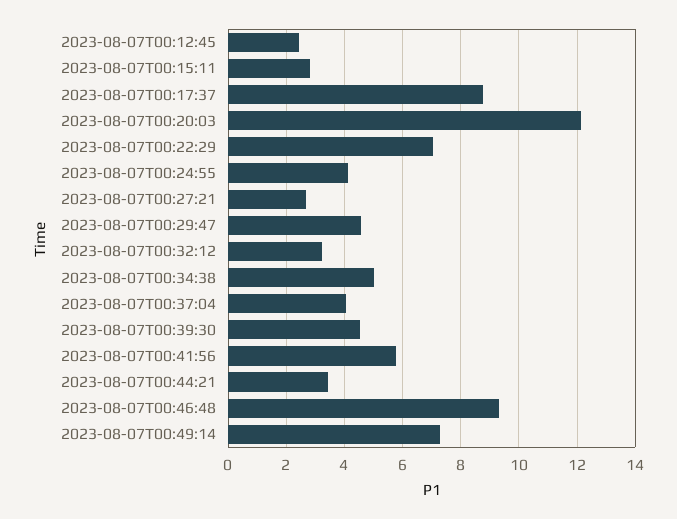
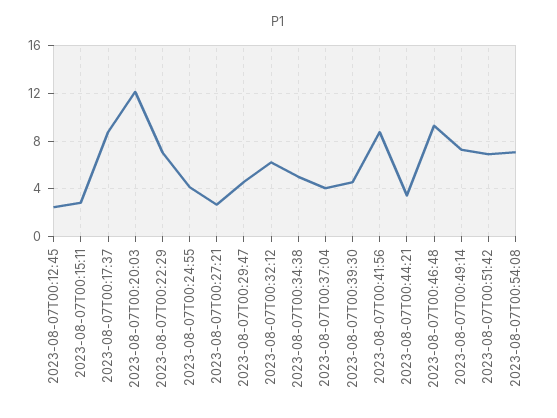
2023-08-07T00:32:12: 3.25 -> 6
2023-08-07T00:41:56: 5.75 -> 9
2023-08-07T00:51:42: none -> 7
2023-08-07T00:54:08: none -> 7

